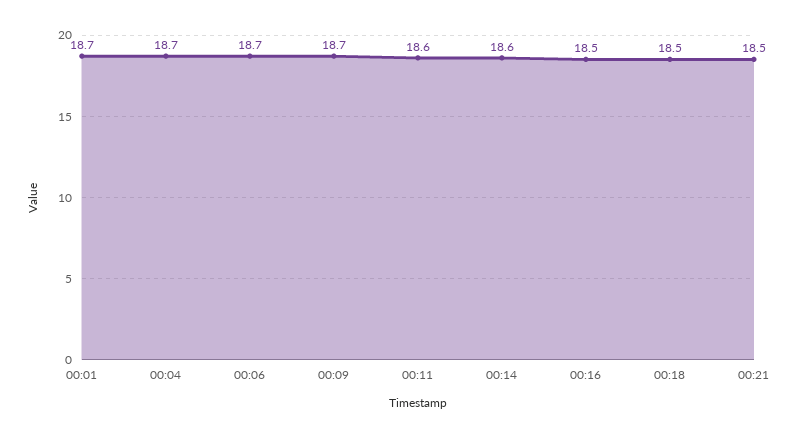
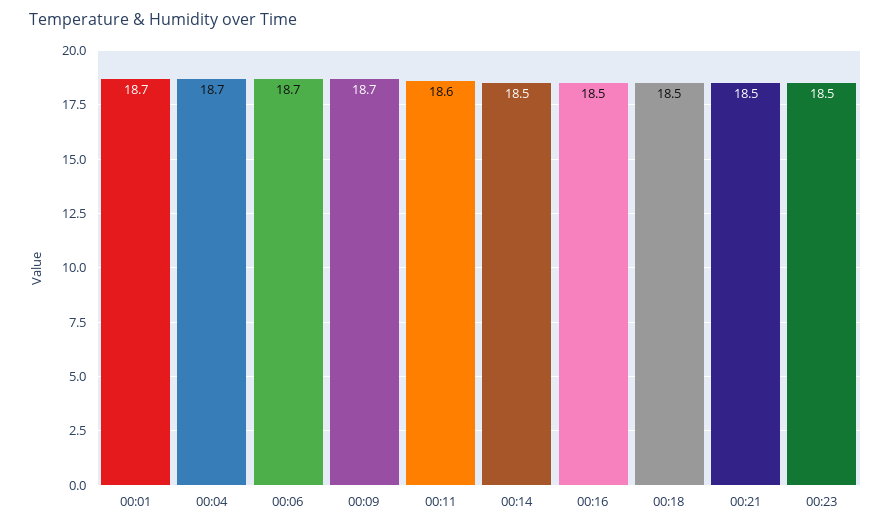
00:14: 18.6 -> 18.5
00:23: none -> 18.5

